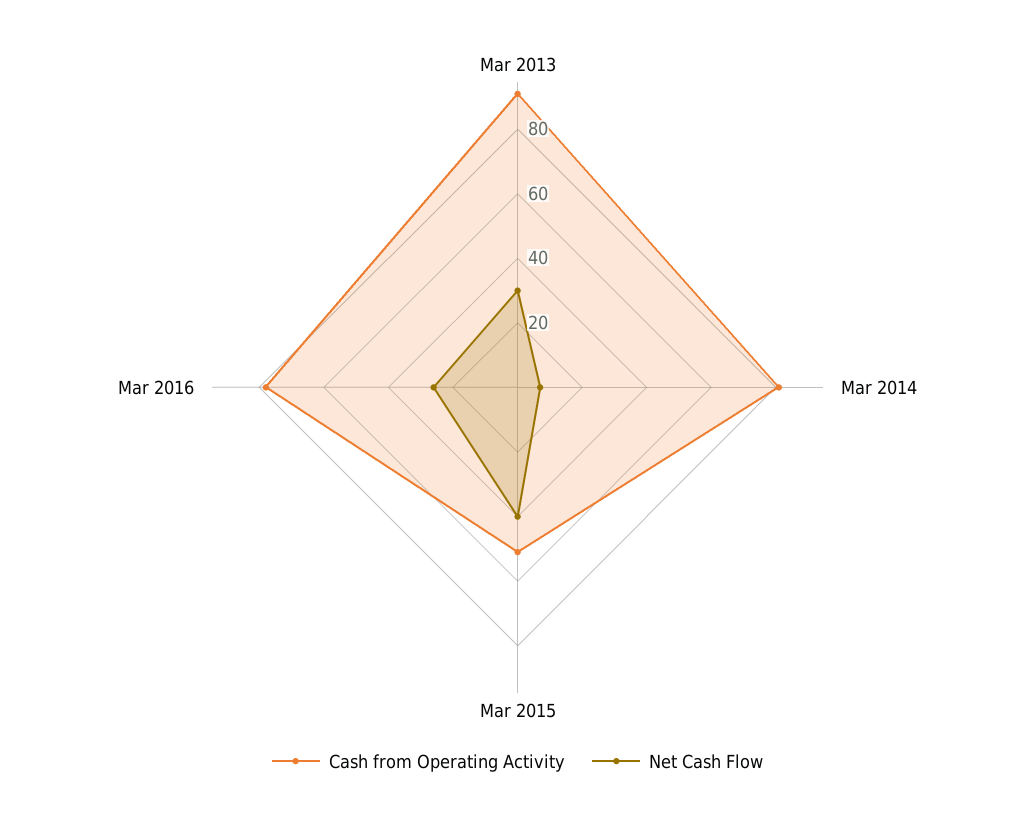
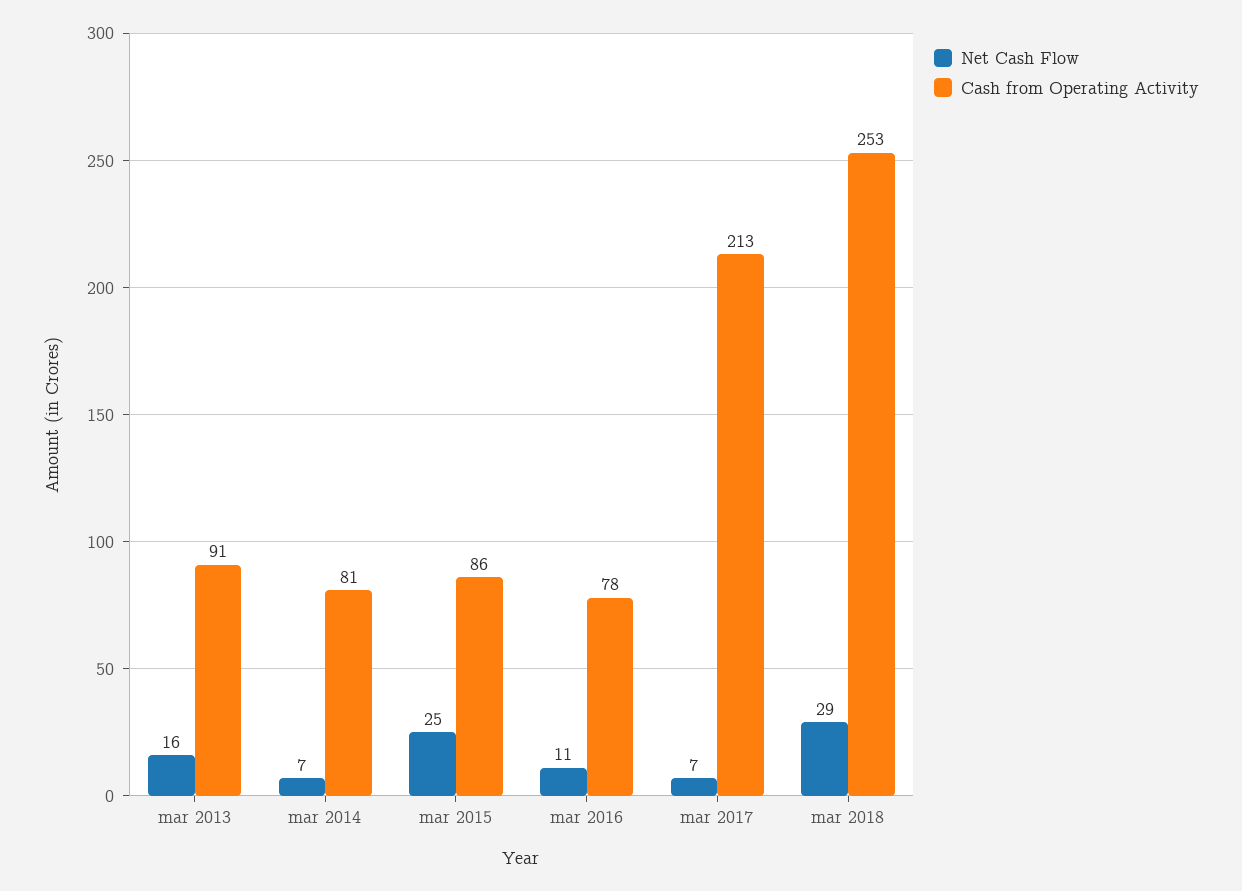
Net Cash Flow, Mar 2013: 30 -> 16
Cash from Operating Activity, Mar 2015: 50 -> 86
Net Cash Flow, Mar 2015: 40 -> 25
Net Cash Flow, Mar 2016: 25 -> 11
Net Cash Flow, mar 2017: none -> 7
Cash from Operating Activity, mar 2017: none -> 213
Net Cash Flow, mar 2018: none -> 29
Cash from Operating Activity, mar 2018: none -> 253

